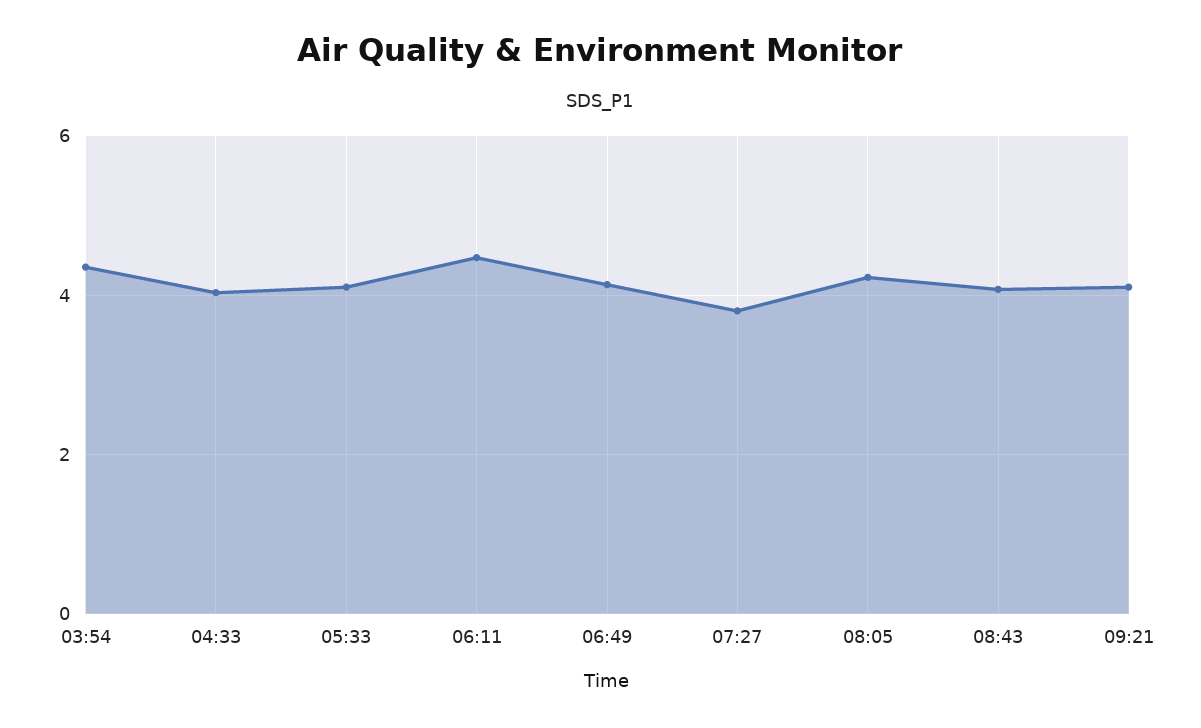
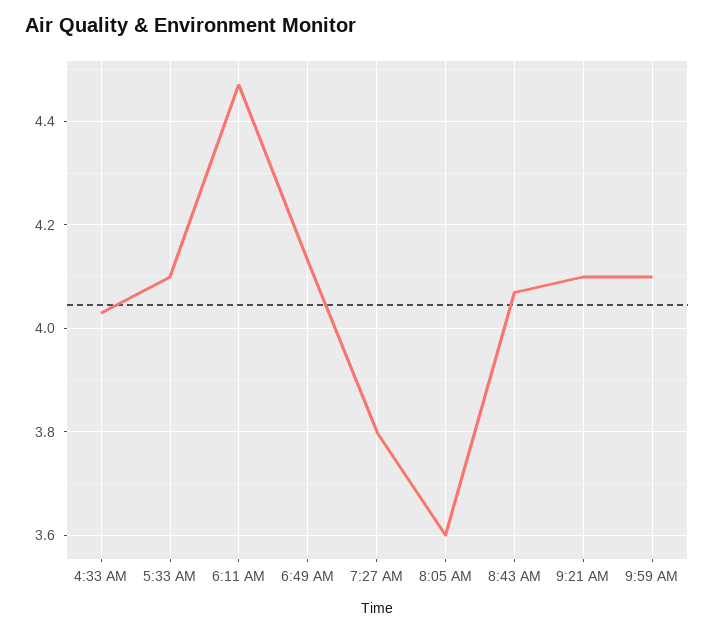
03:54: 4.4 -> none
08:05: 4.2 -> 3.6
9:59 AM: none -> 4.1

